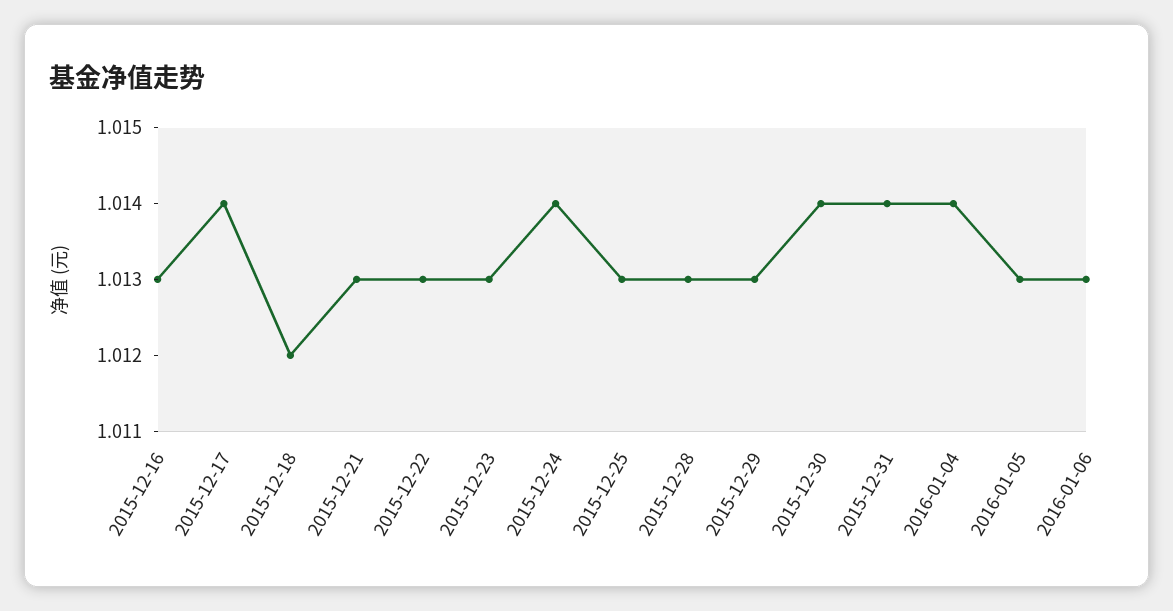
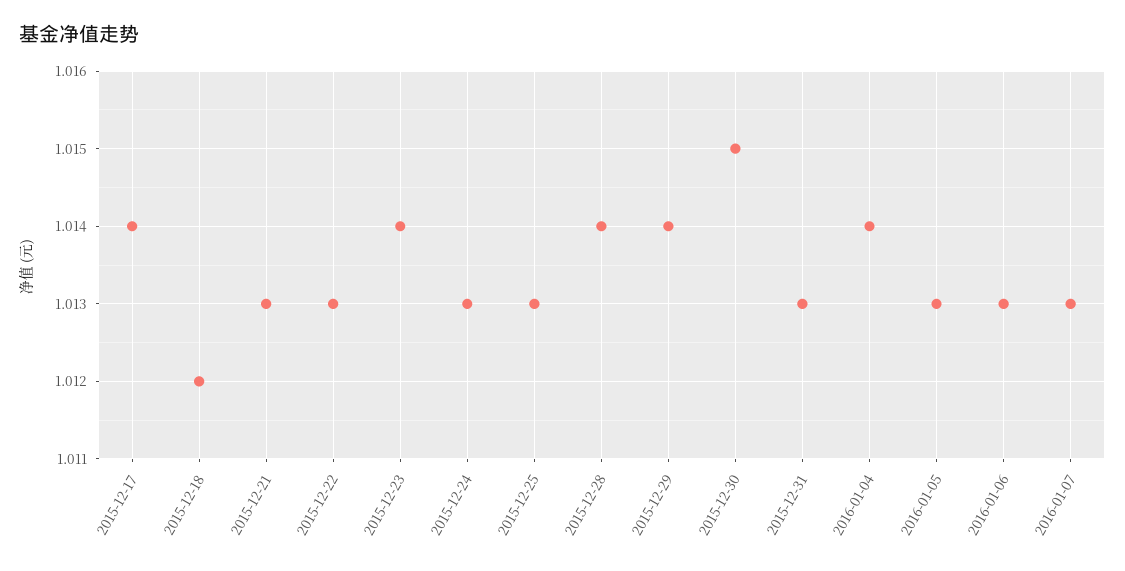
2015-12-16: 1.013 -> none
2015-12-23: 1.013 -> 1.014
2015-12-24: 1.014 -> 1.013
2015-12-28: 1.013 -> 1.014
2015-12-29: 1.013 -> 1.014
2015-12-30: 1.014 -> 1.015
2015-12-31: 1.014 -> 1.013
2016-01-07: none -> 1.013

